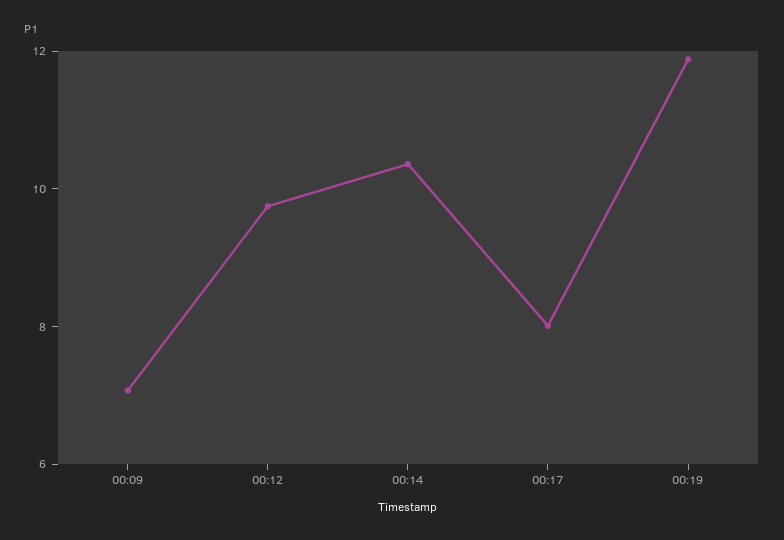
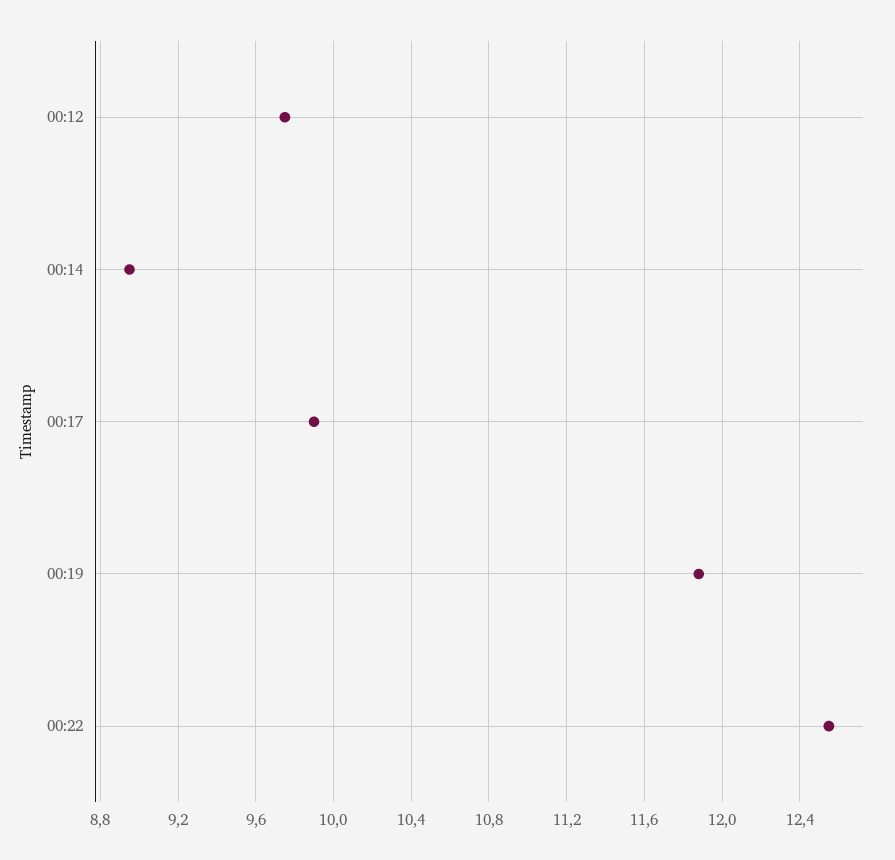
00:09: 7 -> none
00:14: 10.5 -> 8.95
00:17: 8 -> 9.9
00:22: none -> 12.55

